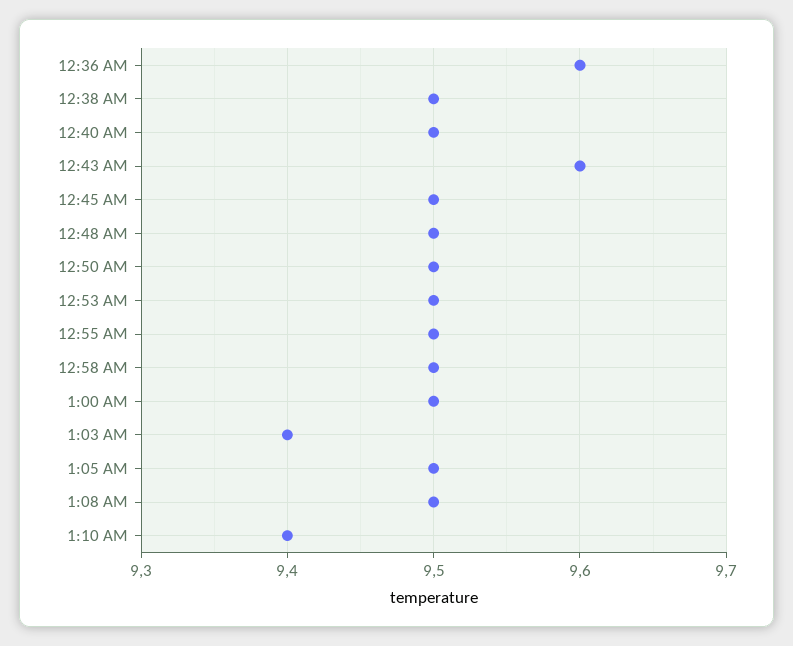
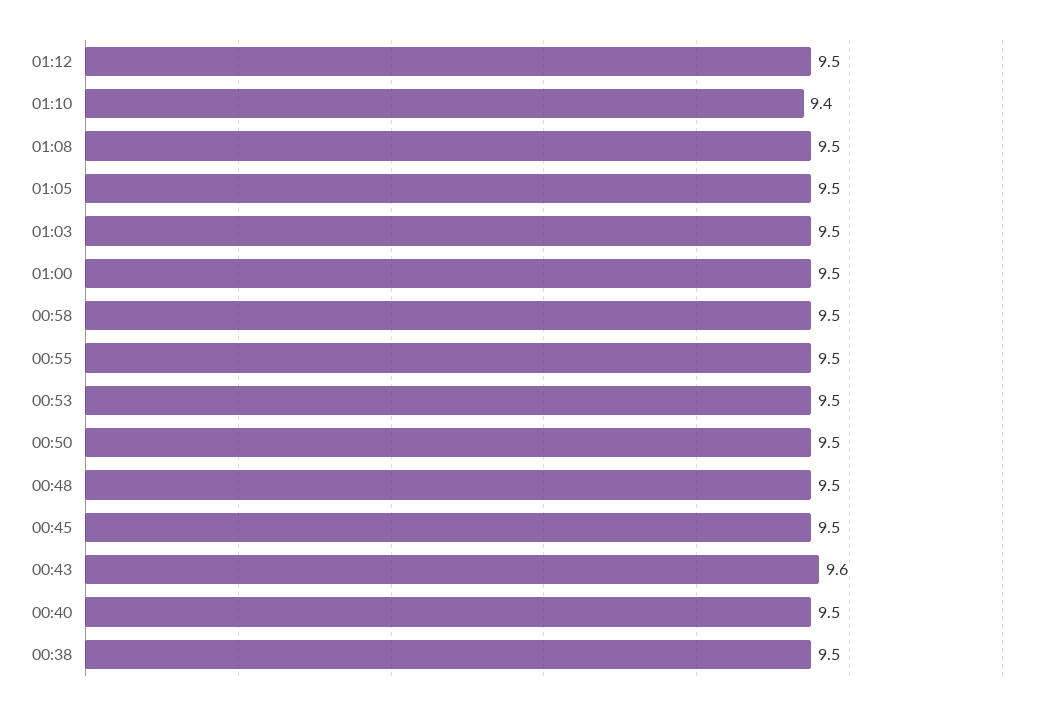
12:36 AM: 9.6 -> none
1:03 AM: 9.4 -> 9.5
01:12: none -> 9.5

